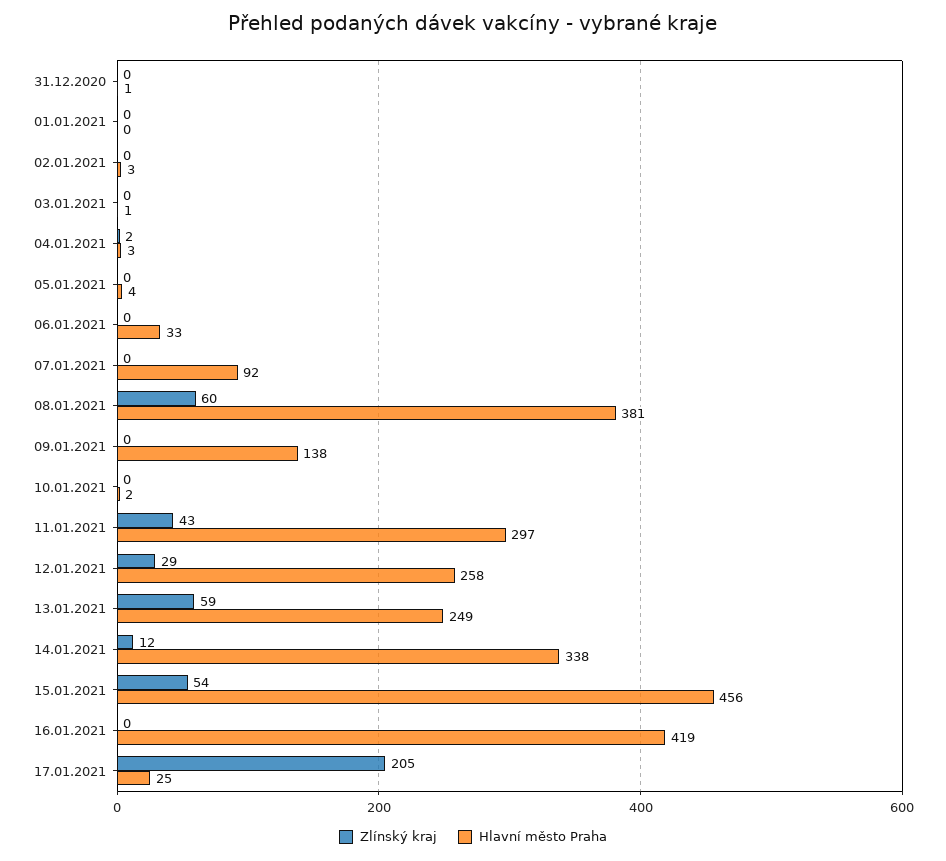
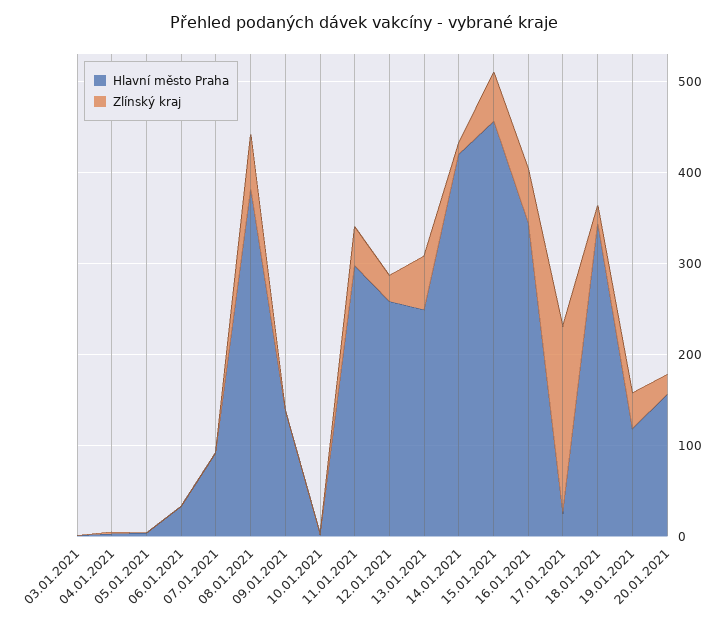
Zlínský kraj, 31.12.2020: 0 -> none
Hlavní město Praha, 31.12.2020: 1 -> none
Zlínský kraj, 01.01.2021: 0 -> none
Hlavní město Praha, 01.01.2021: 0 -> none
Zlínský kraj, 02.01.2021: 0 -> none
Hlavní město Praha, 02.01.2021: 3 -> none
Hlavní město Praha, 14.01.2021: 338 -> 420
Zlínský kraj, 16.01.2021: 0 -> 60
Hlavní město Praha, 16.01.2021: 419 -> 340
Hlavní město Praha, 18.01.2021: none -> 340
Zlínský kraj, 18.01.2021: none -> 20
Hlavní město Praha, 19.01.2021: none -> 120
Zlínský kraj, 19.01.2021: none -> 40
Hlavní město Praha, 20.01.2021: none -> 160
Zlínský kraj, 20.01.2021: none -> 20

